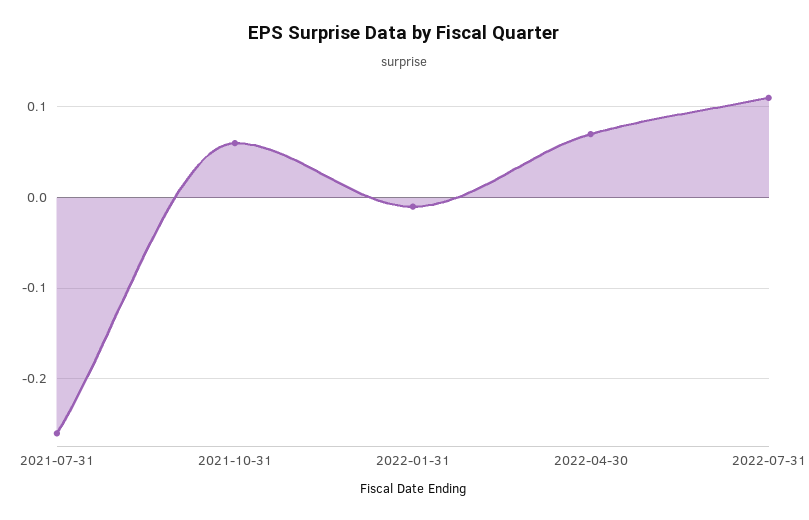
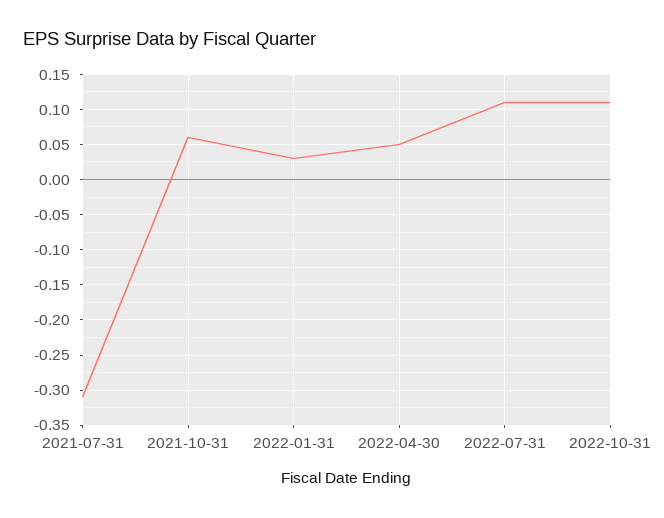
2021-07-31: -0.26 -> -0.31
2022-01-31: -0.01 -> 0.03
2022-04-30: 0.07 -> 0.05
2022-10-31: none -> 0.11

